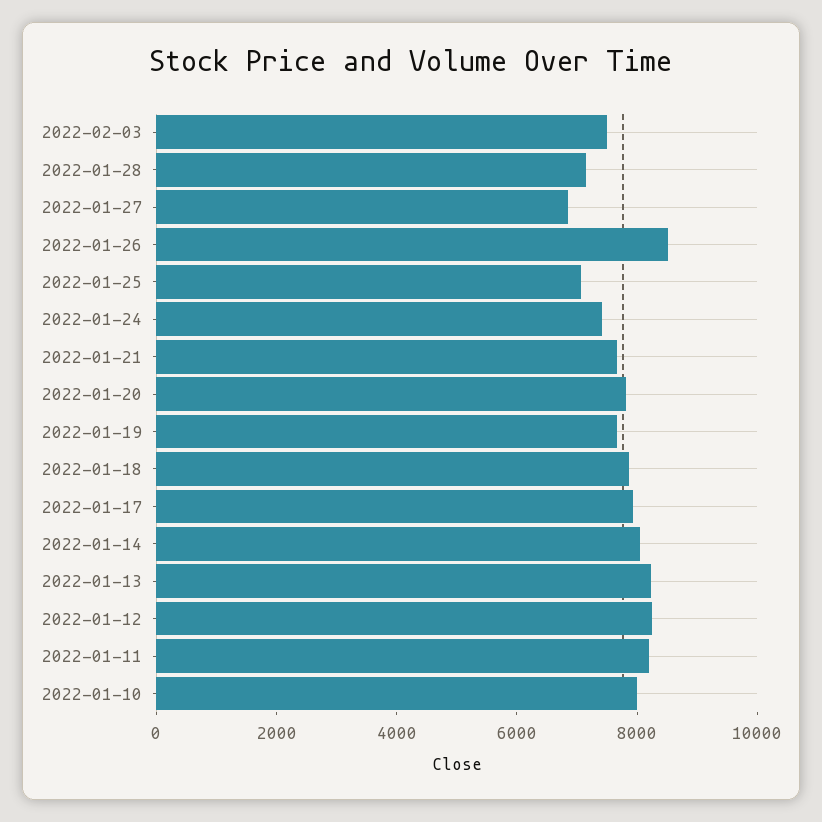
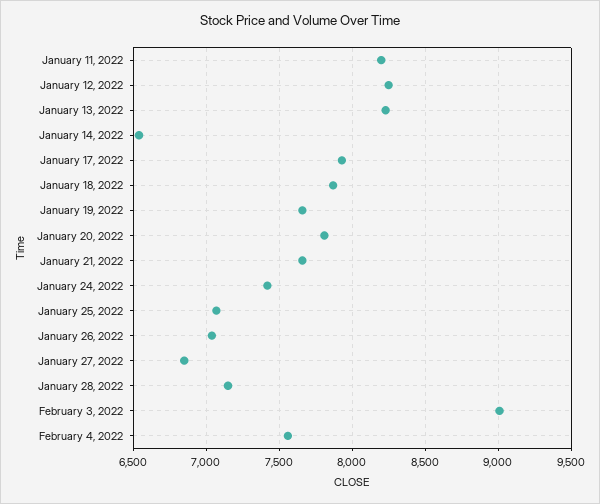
2022-02-03: 7500 -> 9000
2022-01-26: 8500 -> 7050
2022-01-14: 8000 -> 6550
2022-01-10: 8000 -> none
February 4, 2022: none -> 7550

